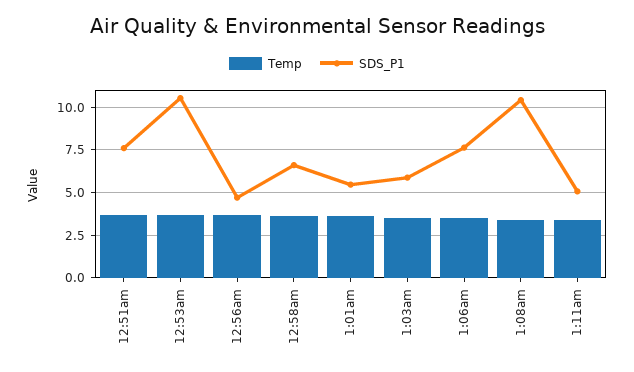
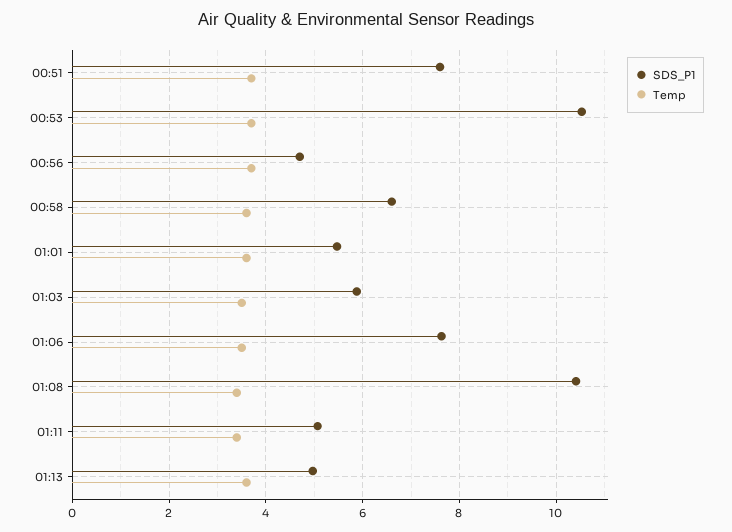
SDS_P1, 01:13: none -> 5
Temp, 01:13: none -> 3.6

